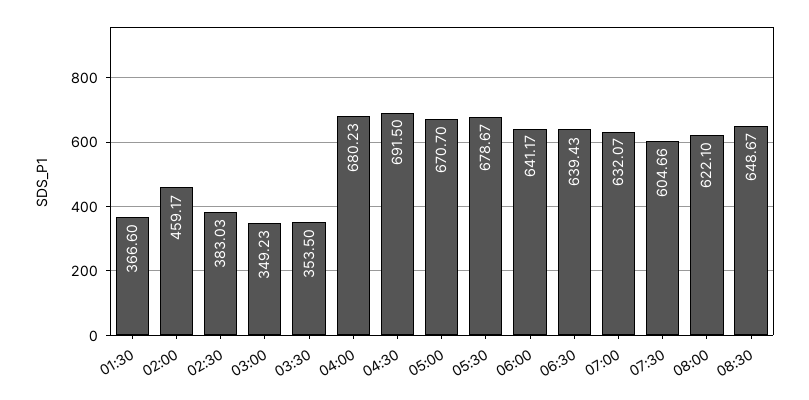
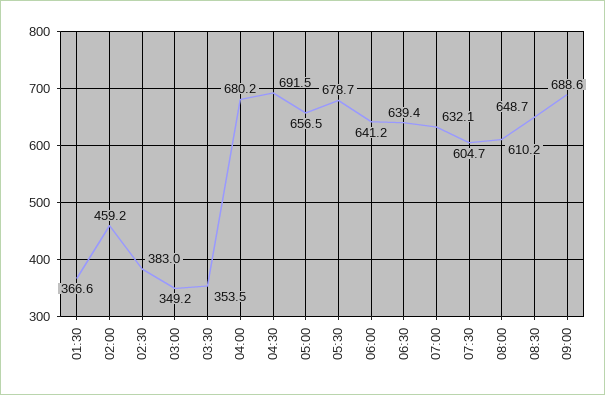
05:00: 670.7 -> 656.5
08:00: 622.1 -> 610.2
09:00: none -> 688.6

